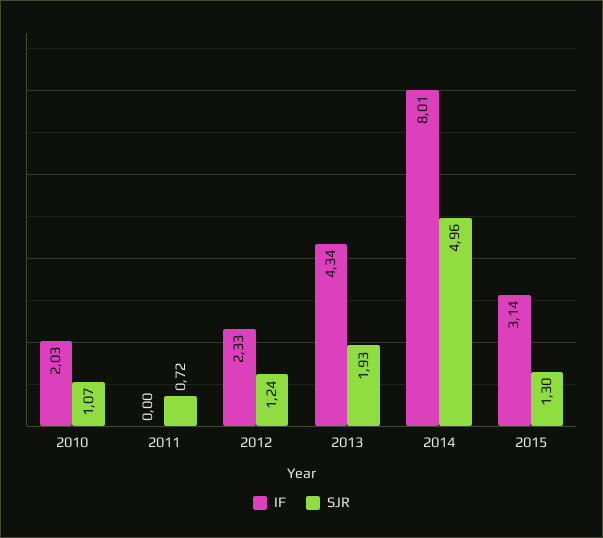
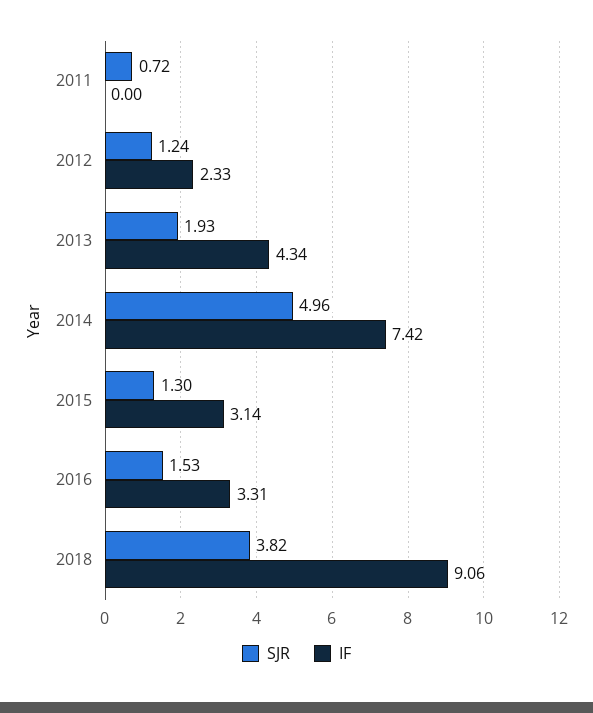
IF, 2010: 2.03 -> none
SJR, 2010: 1.07 -> none
IF, 2014: 8.01 -> 7.42
SJR, 2016: none -> 1.53
IF, 2016: none -> 3.31
SJR, 2018: none -> 3.82
IF, 2018: none -> 9.06

